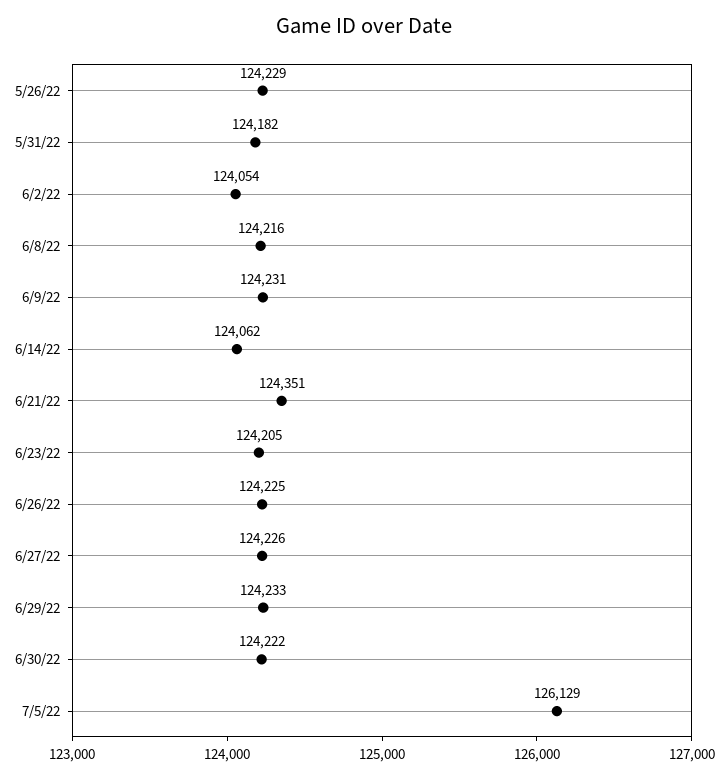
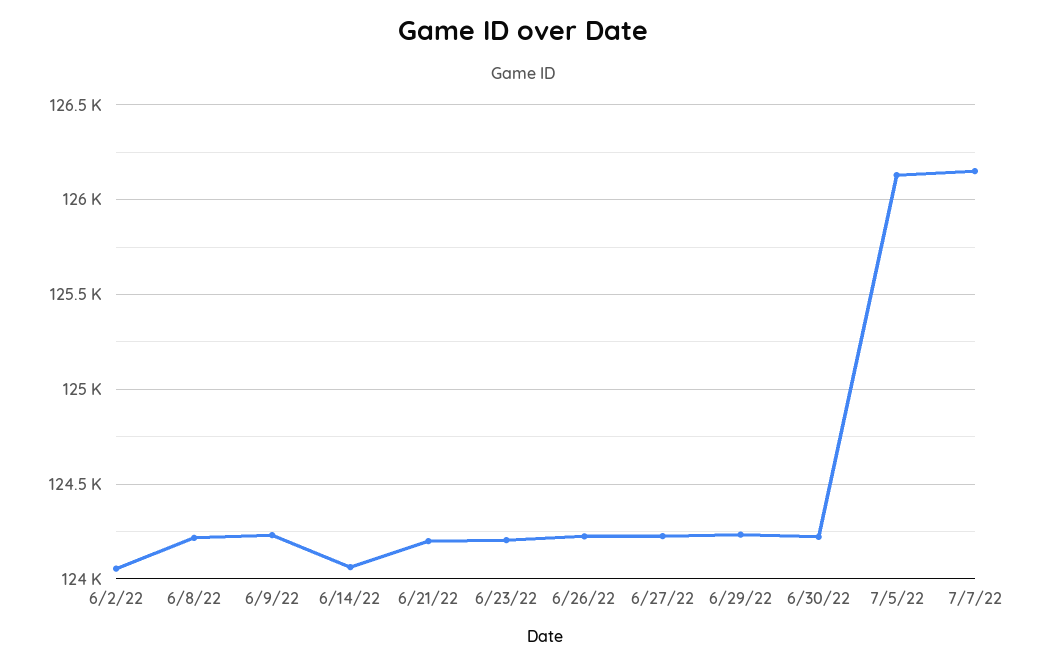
5/26/22: 124229 -> none
5/31/22: 124182 -> none
6/21/22: 124351 -> 124200
7/7/22: none -> 126150

